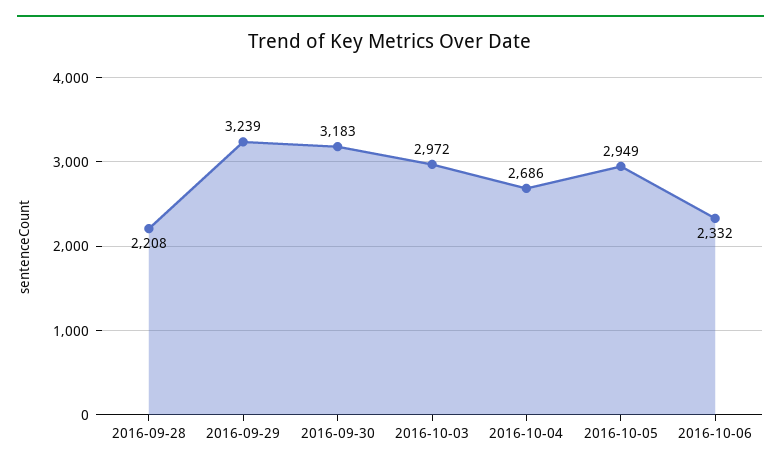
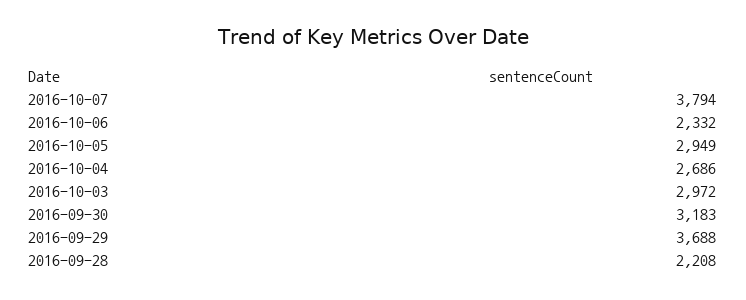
2016-09-29: 3239 -> 3688
2016-10-07: none -> 3794

